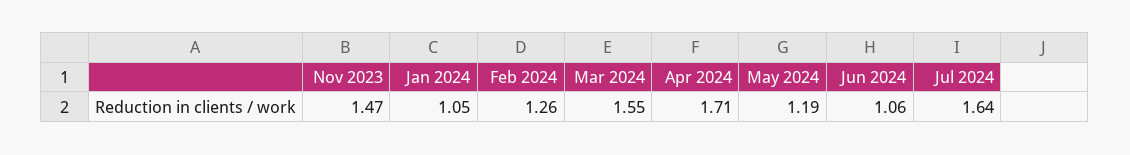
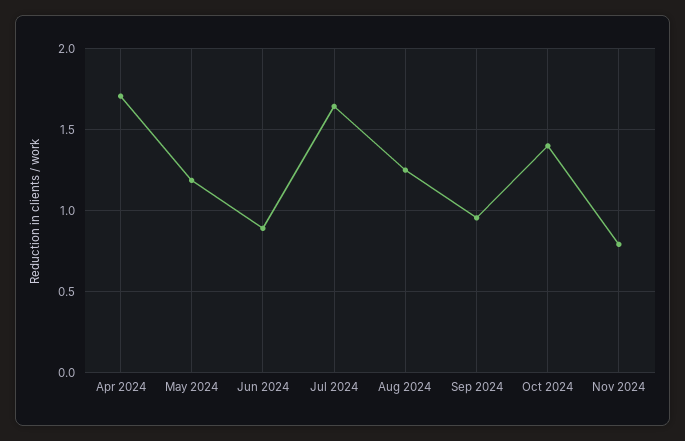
Nov 2023: 1.47 -> none
Jan 2024: 1.05 -> none
Feb 2024: 1.26 -> none
Mar 2024: 1.55 -> none
Jun 2024: 1.06 -> 0.9
Aug 2024: none -> 1.25
Sep 2024: none -> 0.95
Oct 2024: none -> 1.4
Nov 2024: none -> 0.8

